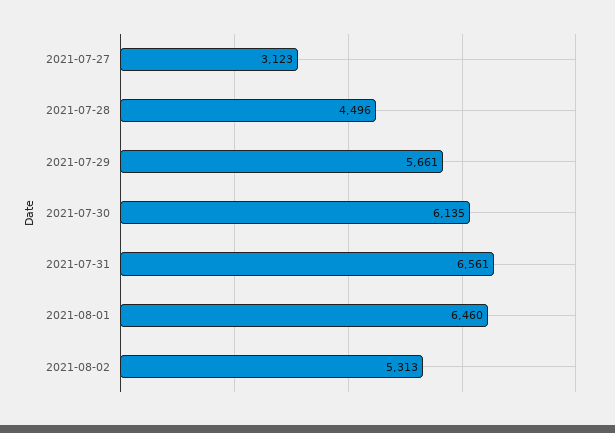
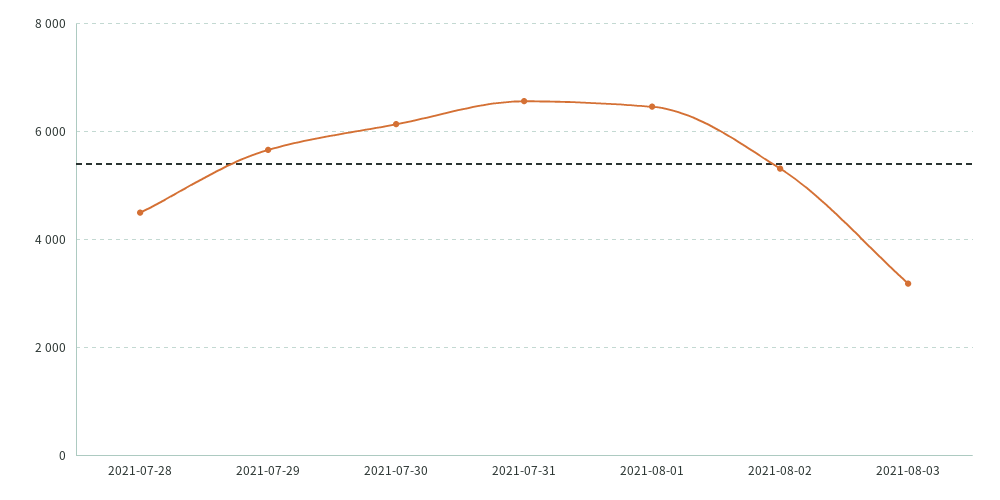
2021-07-27: 3123 -> none
2021-08-03: none -> 3200

